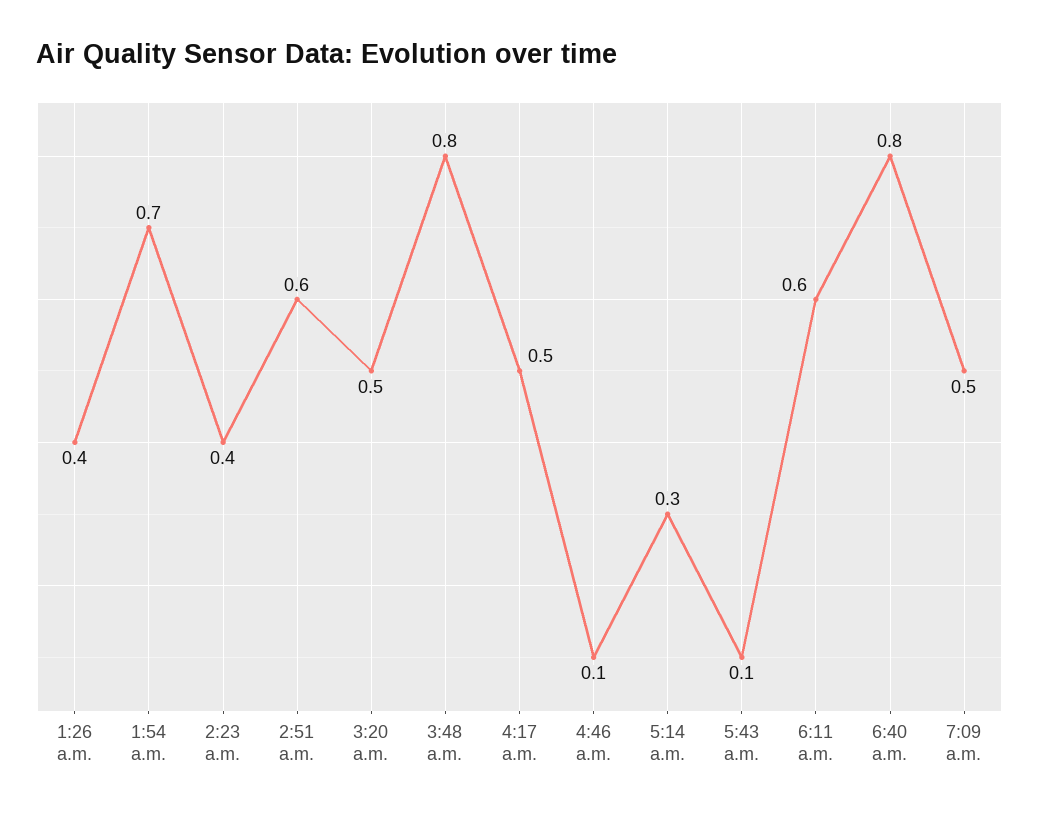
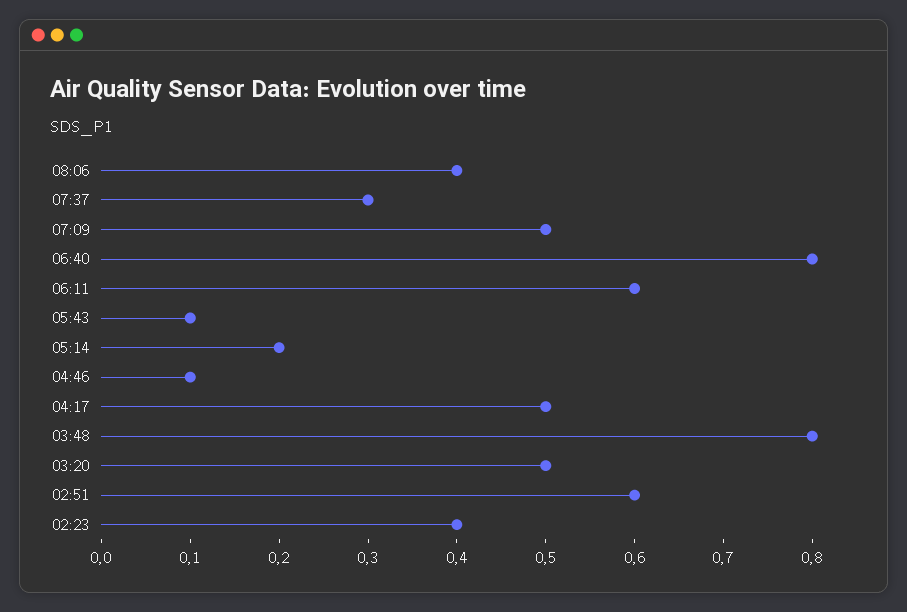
1:26 a.m.: 0.4 -> none
1:54 a.m.: 0.7 -> none
5:14 a.m.: 0.3 -> 0.2
08:06: none -> 0.4
07:37: none -> 0.3

